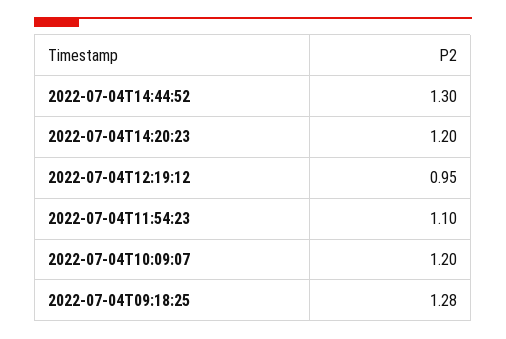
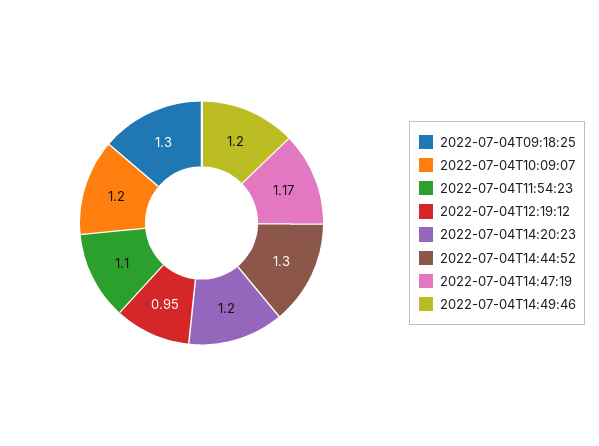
2022-07-04T09:18:25: 1.28 -> 1.3
2022-07-04T14:47:19: none -> 1.17
2022-07-04T14:49:46: none -> 1.2

